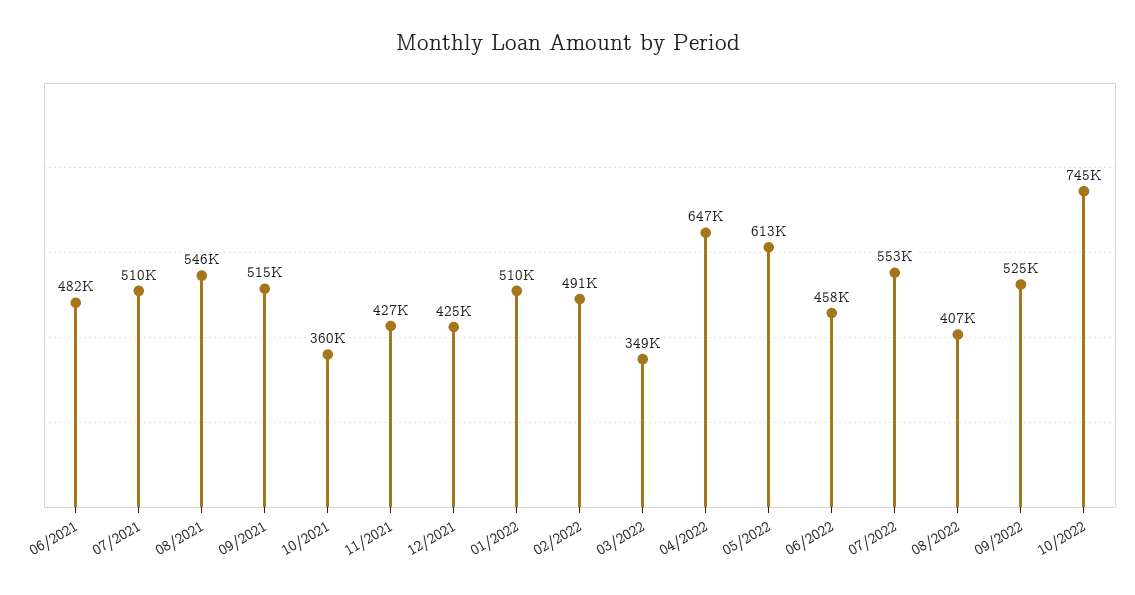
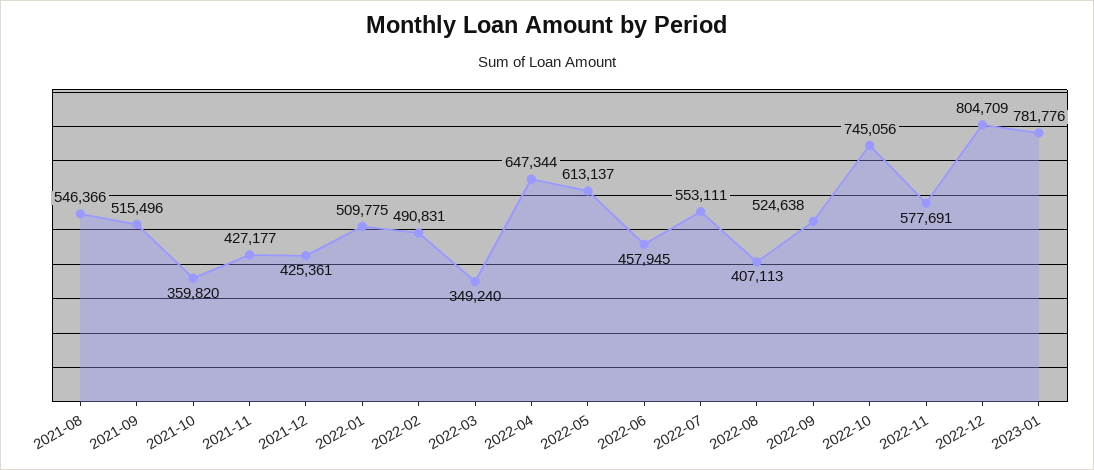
06/2021: 482000 -> none
07/2021: 510000 -> none
2022-11: none -> 577691
2022-12: none -> 804709
2023-01: none -> 781776

